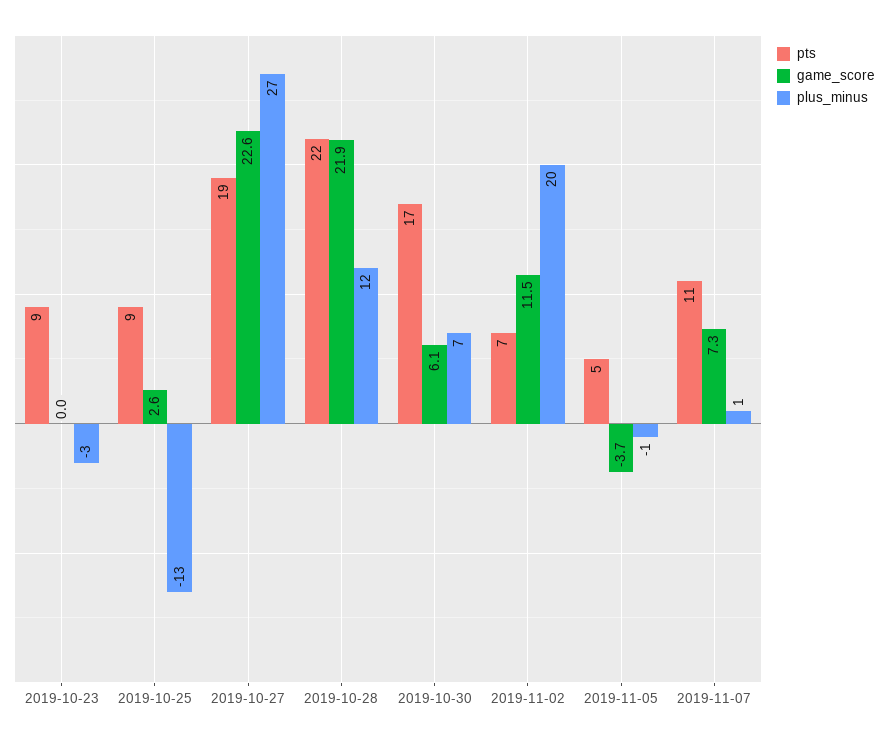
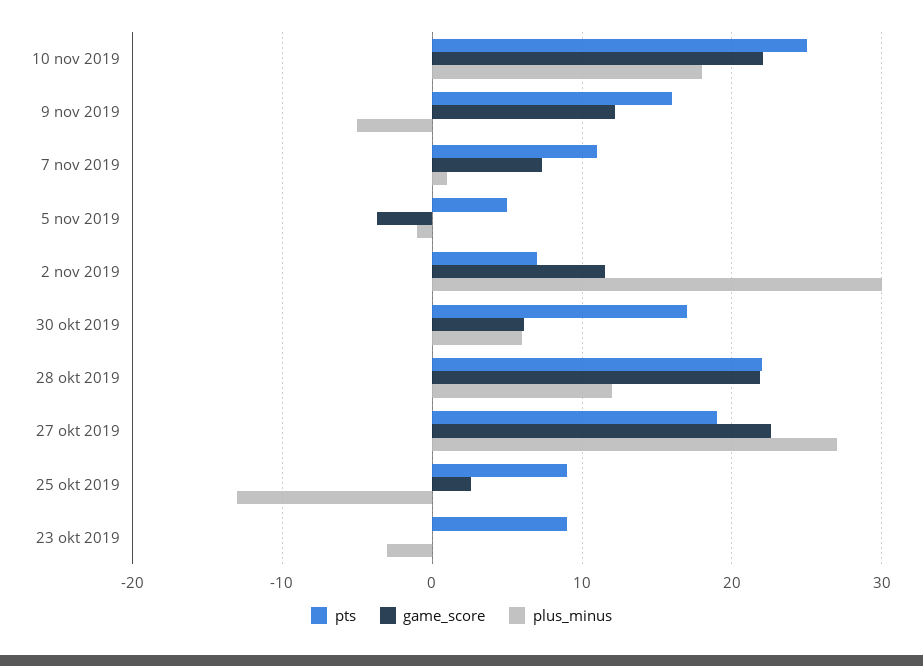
plus_minus, 2019-10-30: 7 -> 6
plus_minus, 2019-11-02: 20 -> 30
pts, 10 nov 2019: none -> 25
game_score, 10 nov 2019: none -> 22
plus_minus, 10 nov 2019: none -> 18
pts, 9 nov 2019: none -> 16
game_score, 9 nov 2019: none -> 12
plus_minus, 9 nov 2019: none -> -5

